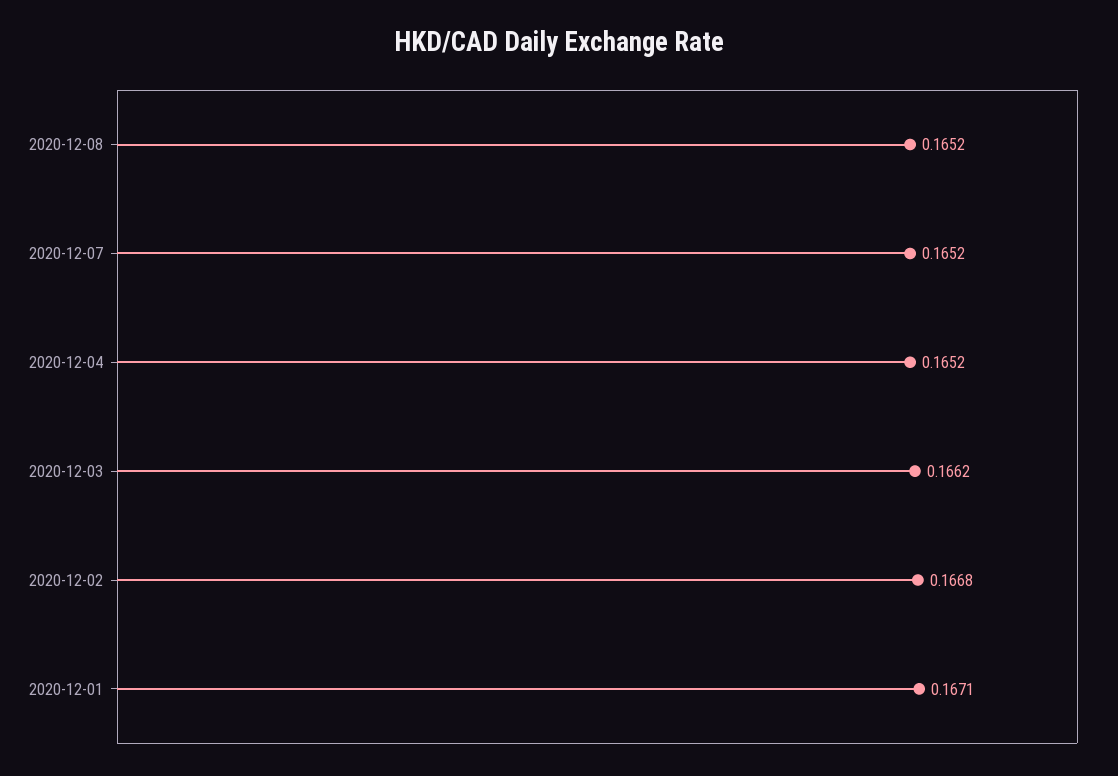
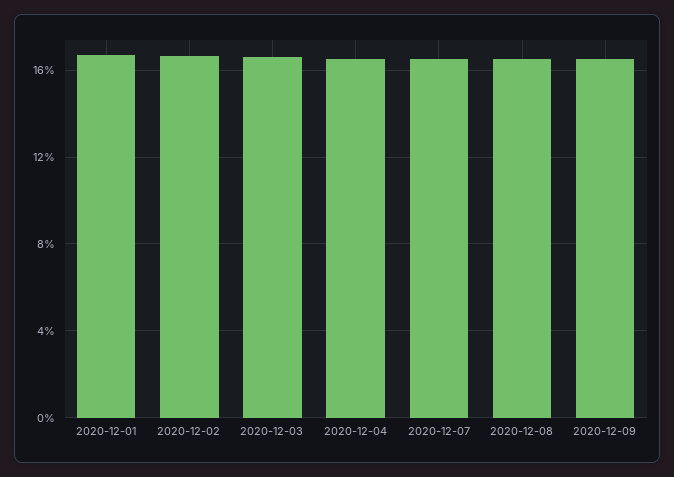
2020-12-09: none -> 0.165

